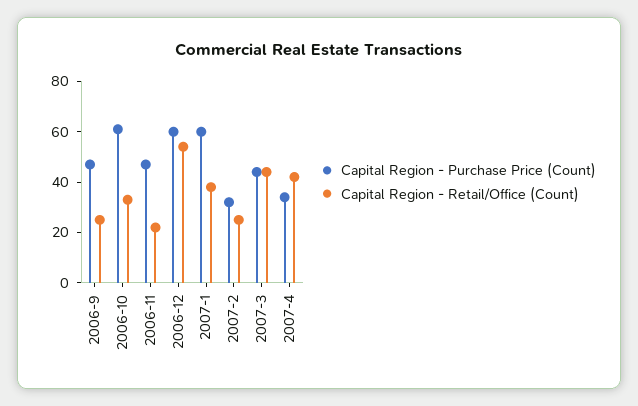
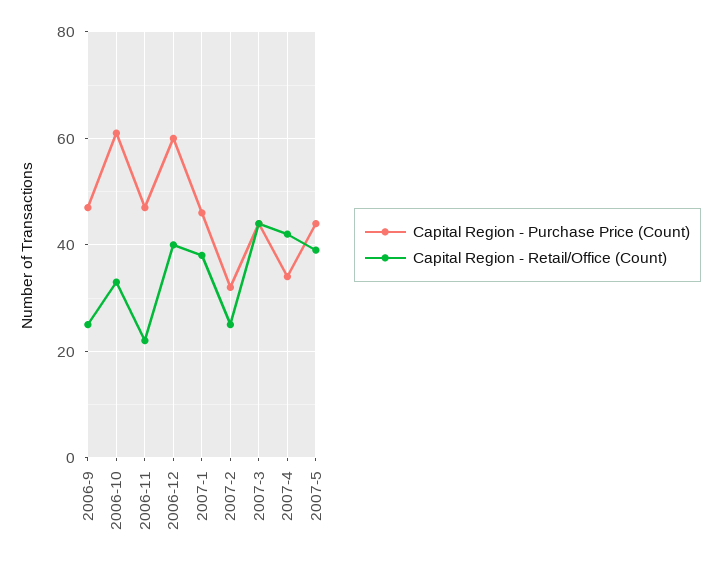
Capital Region - Retail/Office (Count), 2006-12: 55 -> 40
Capital Region - Purchase Price (Count), 2007-1: 60 -> 45
Capital Region - Purchase Price (Count), 2007-5: none -> 45
Capital Region - Retail/Office (Count), 2007-5: none -> 40

